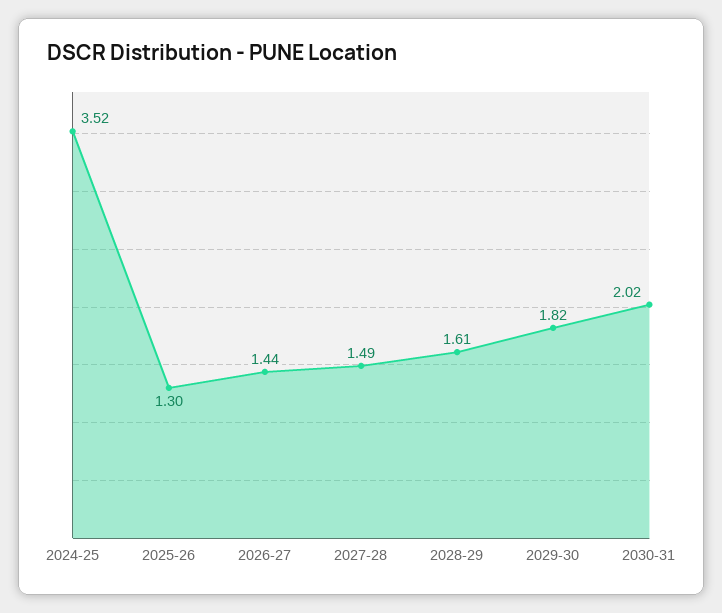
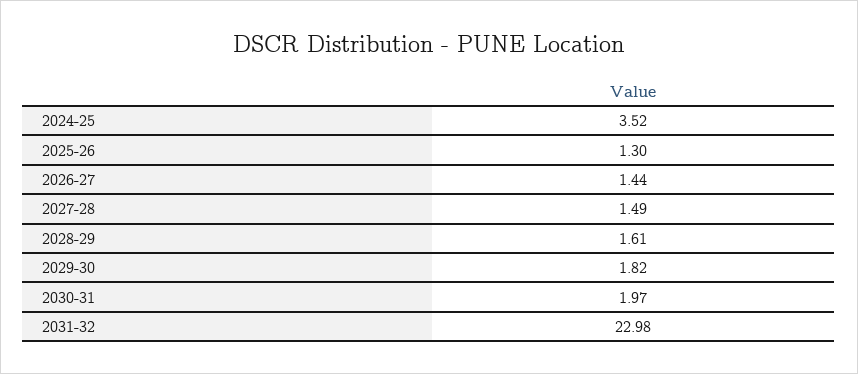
2030-31: 2.02 -> 1.97
2031-32: none -> 22.98

